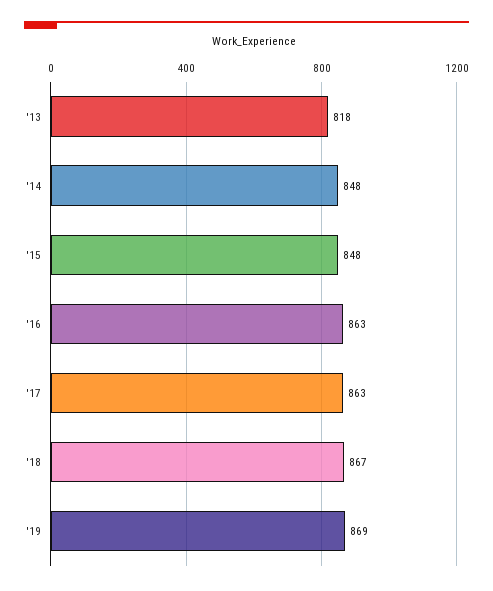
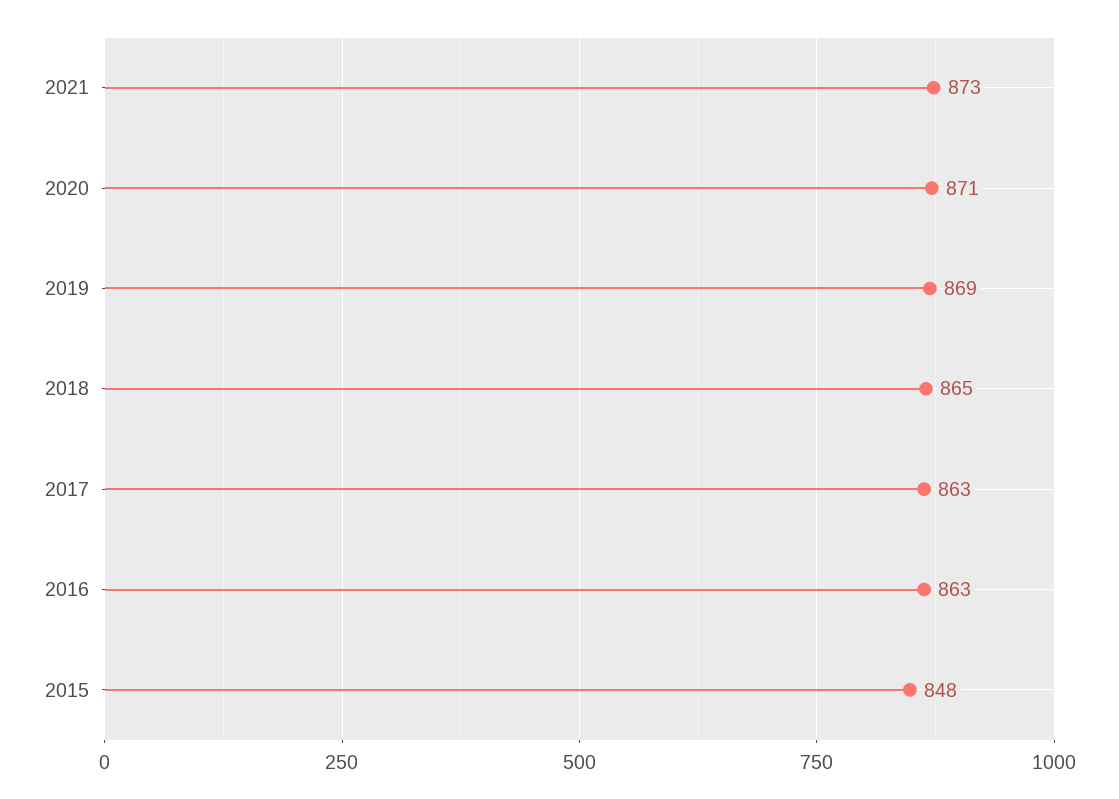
'13: 818 -> none
'14: 848 -> none
'18: 867 -> 865
2021: none -> 873
2020: none -> 871

